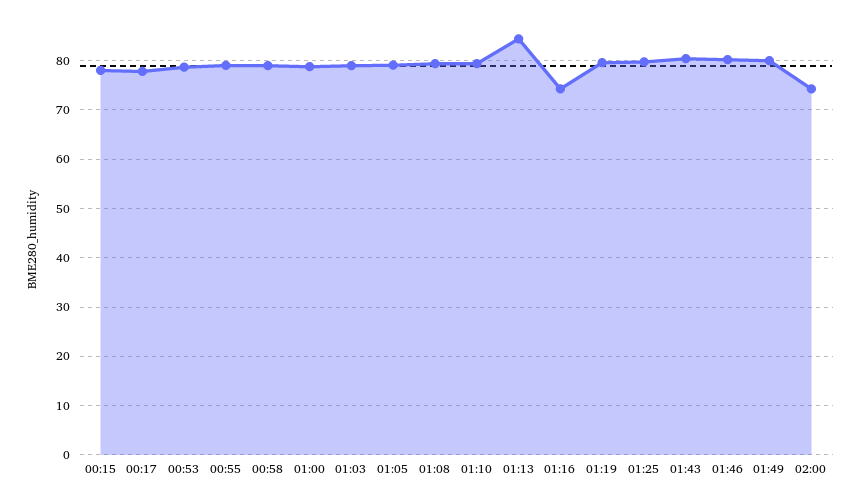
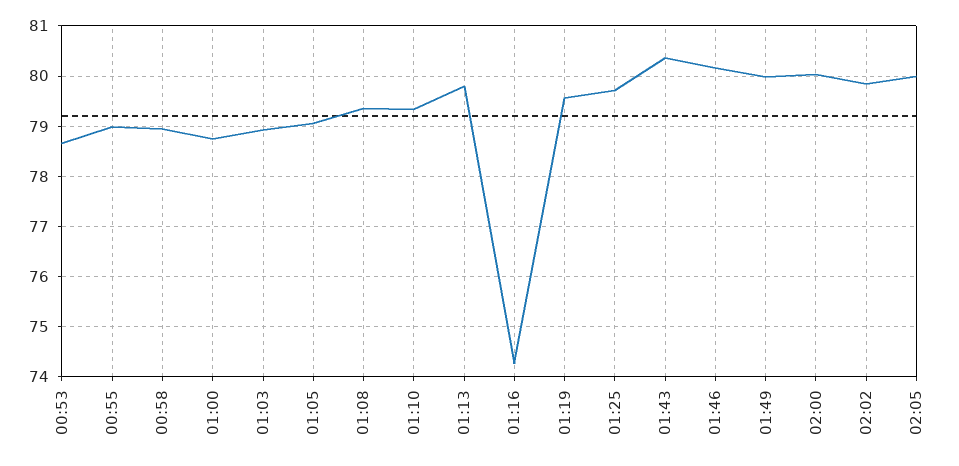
00:15: 78 -> none
00:17: 78 -> none
01:13: 84 -> 79.8
02:00: 74 -> 80
02:02: none -> 79.8
02:05: none -> 80

